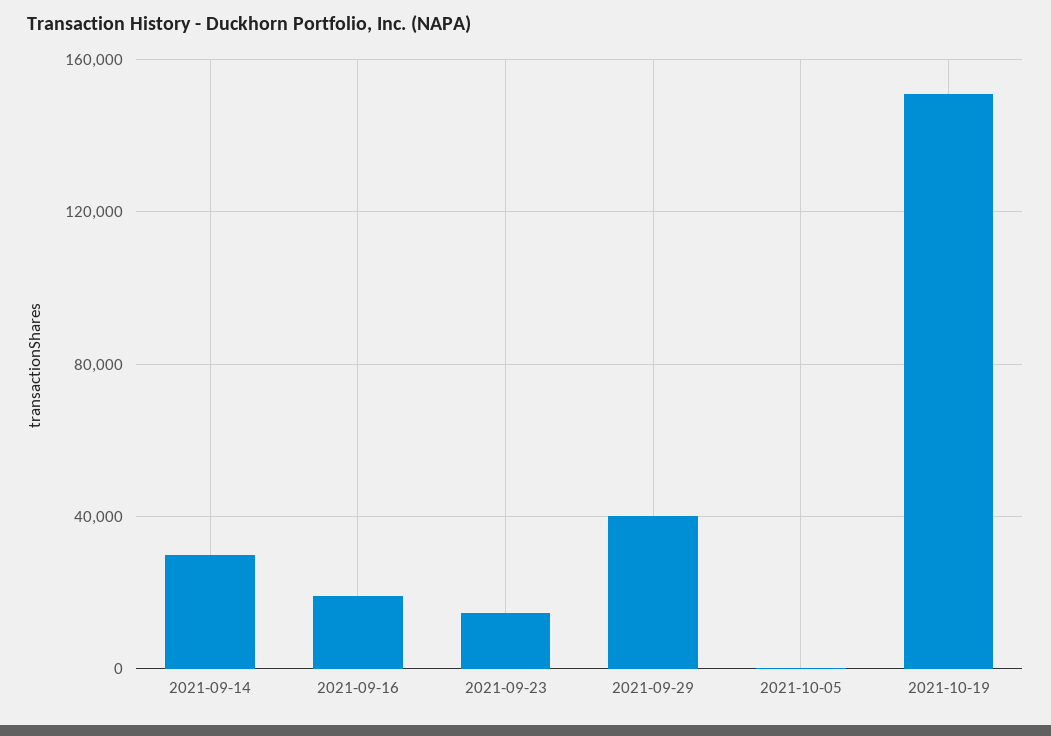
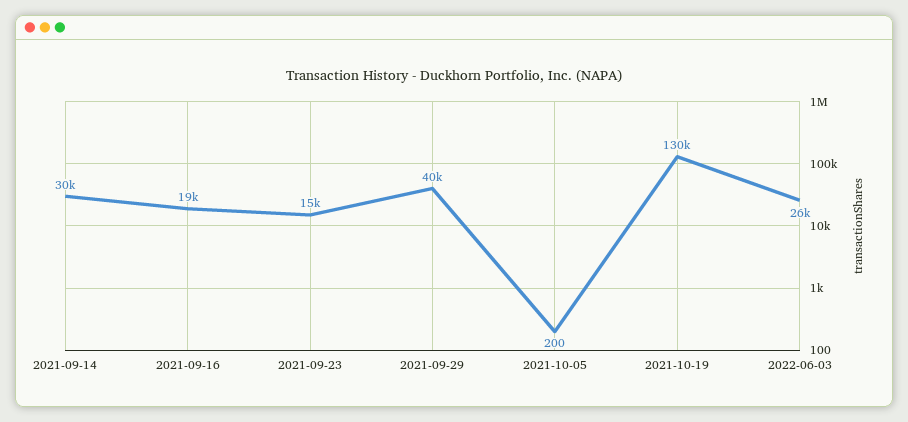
2021-10-19: 150000 -> 130000
2022-06-03: none -> 26000

